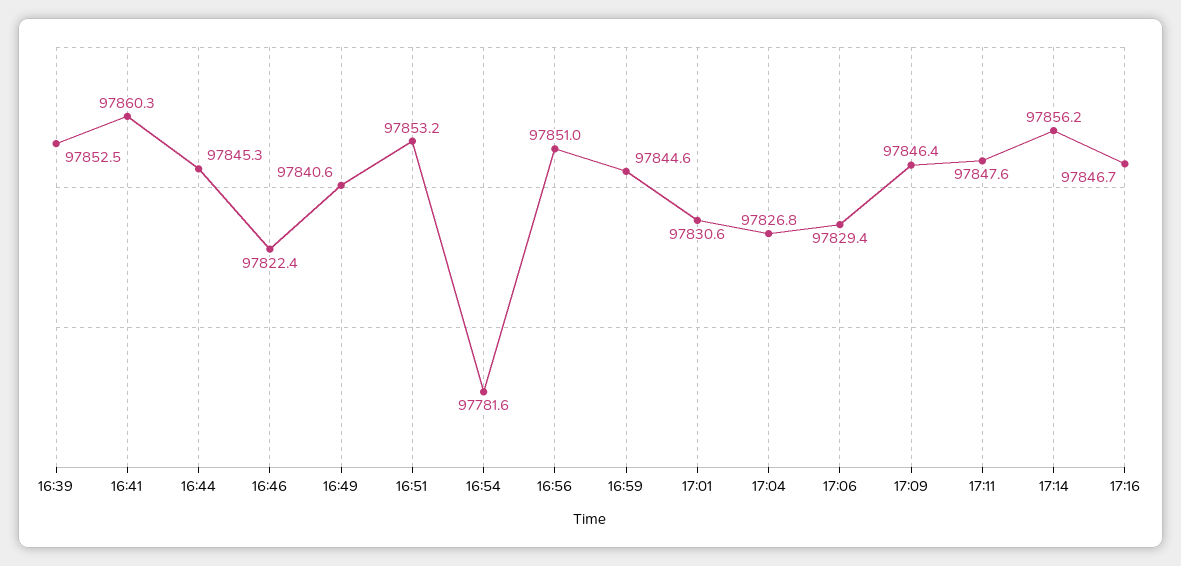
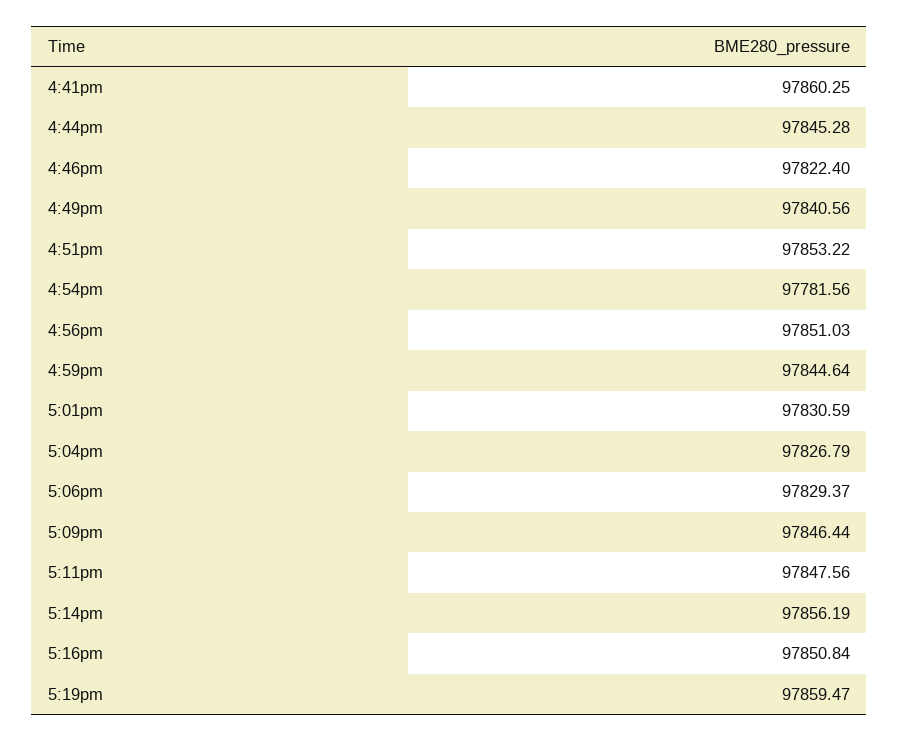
16:39: 97852.5 -> none
17:16: 97846.7 -> 97850.84
5:19pm: none -> 97859.47

